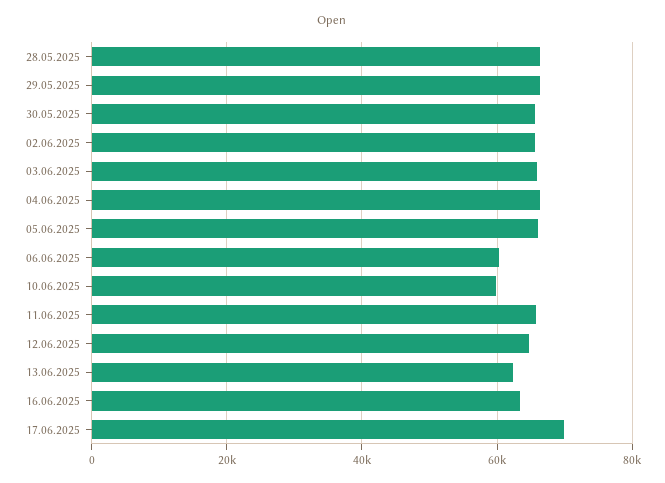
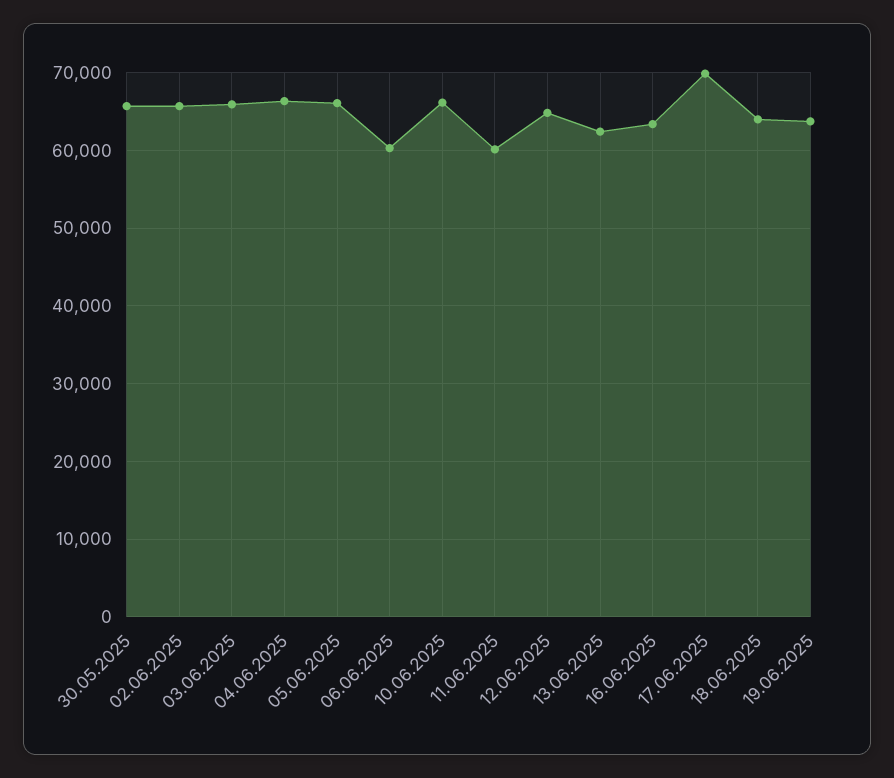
28.05.2025: 66000 -> none
29.05.2025: 66000 -> none
10.06.2025: 60000 -> 66000
11.06.2025: 66000 -> 60000
18.06.2025: none -> 64000
19.06.2025: none -> 64000

